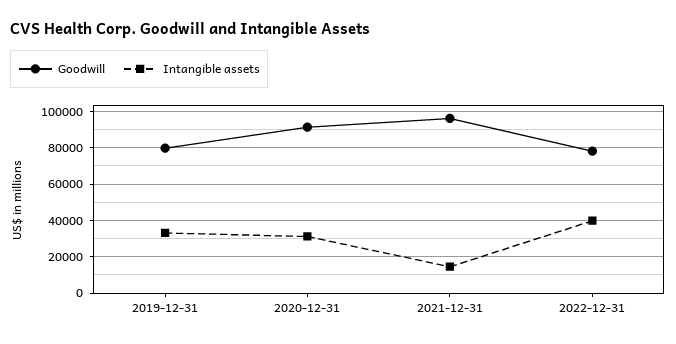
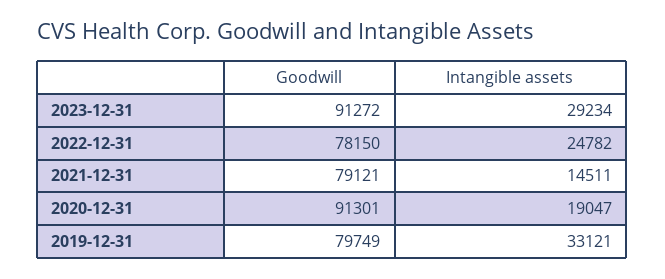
Intangible assets, 2020-12-31: 30000 -> 19047
Goodwill, 2021-12-31: 95000 -> 79121
Intangible assets, 2022-12-31: 40000 -> 24782
Goodwill, 2023-12-31: none -> 91272
Intangible assets, 2023-12-31: none -> 29234

